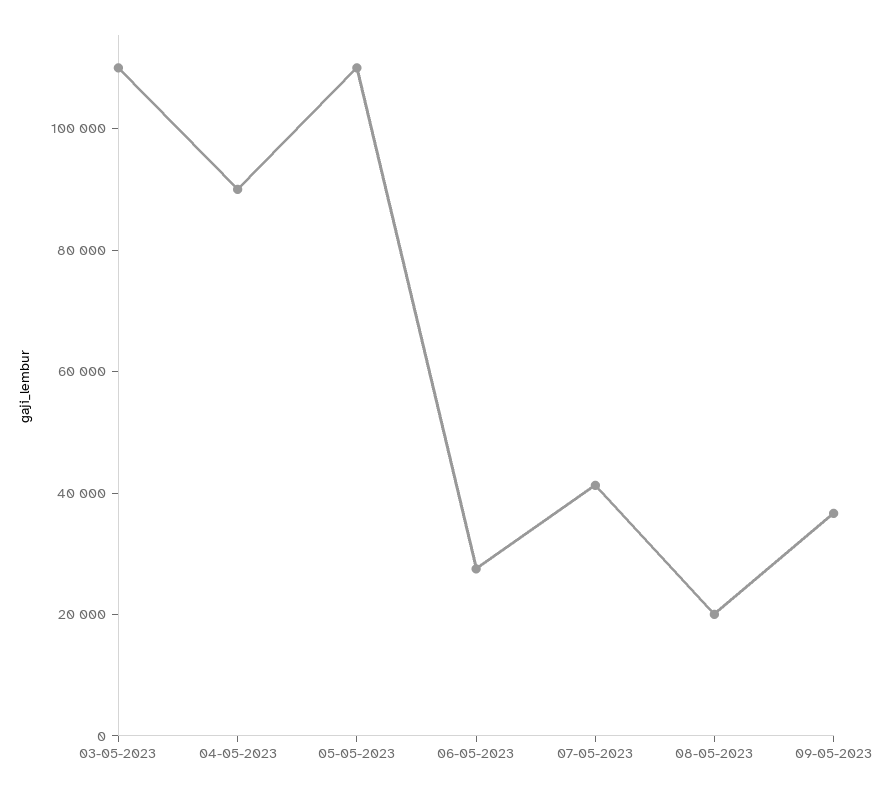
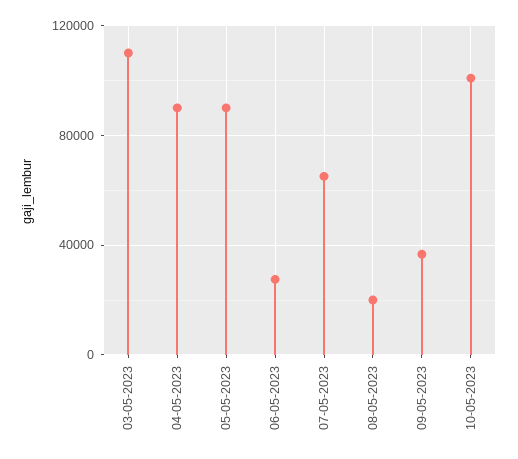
05-05-2023: 110000 -> 90000
07-05-2023: 40000 -> 65000
10-05-2023: none -> 100000

